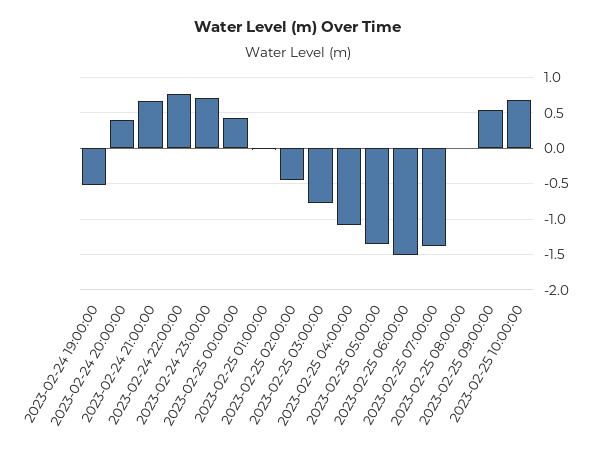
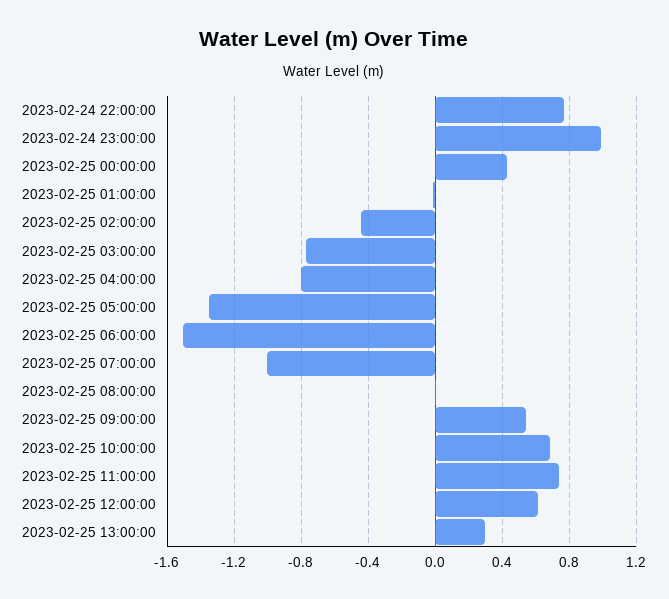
2023-02-24 19:00:00: -0.5 -> none
2023-02-24 20:00:00: 0.4 -> none
2023-02-24 21:00:00: 0.7 -> none
2023-02-24 23:00:00: 0.7 -> 1
2023-02-25 04:00:00: -1.1 -> -0.8
2023-02-25 07:00:00: -1.4 -> -1
2023-02-25 11:00:00: none -> 0.75
2023-02-25 12:00:00: none -> 0.6
2023-02-25 13:00:00: none -> 0.3

